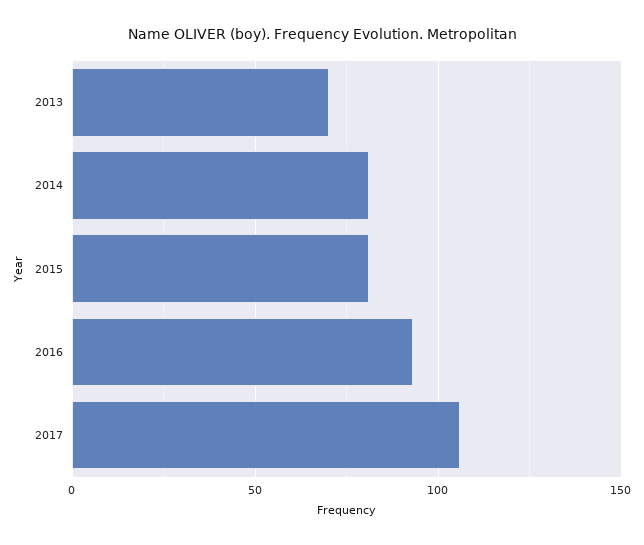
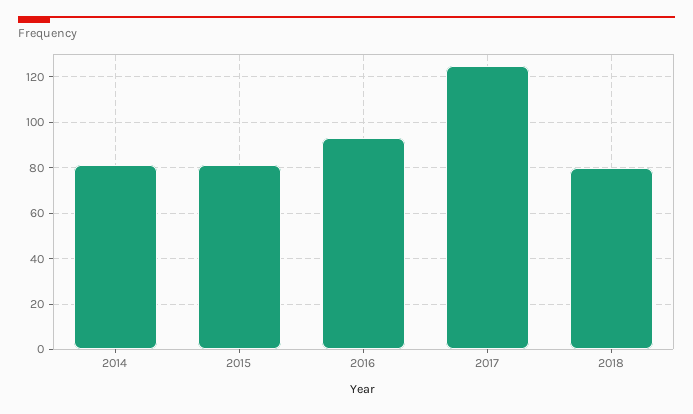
2013: 70 -> none
2017: 105 -> 125
2018: none -> 80

